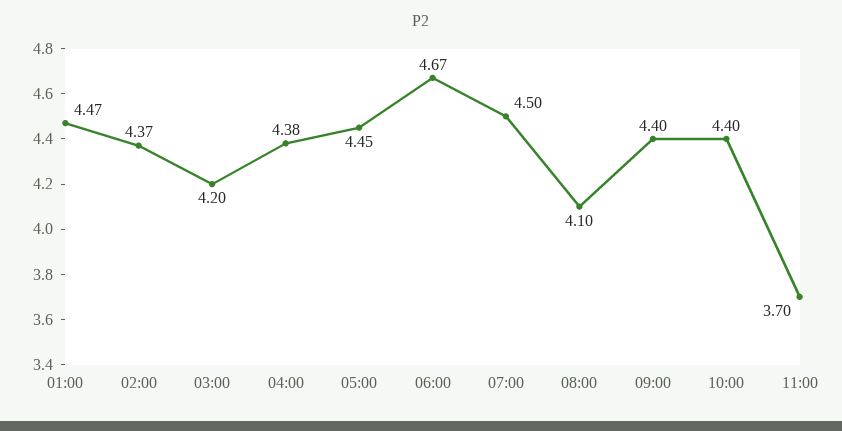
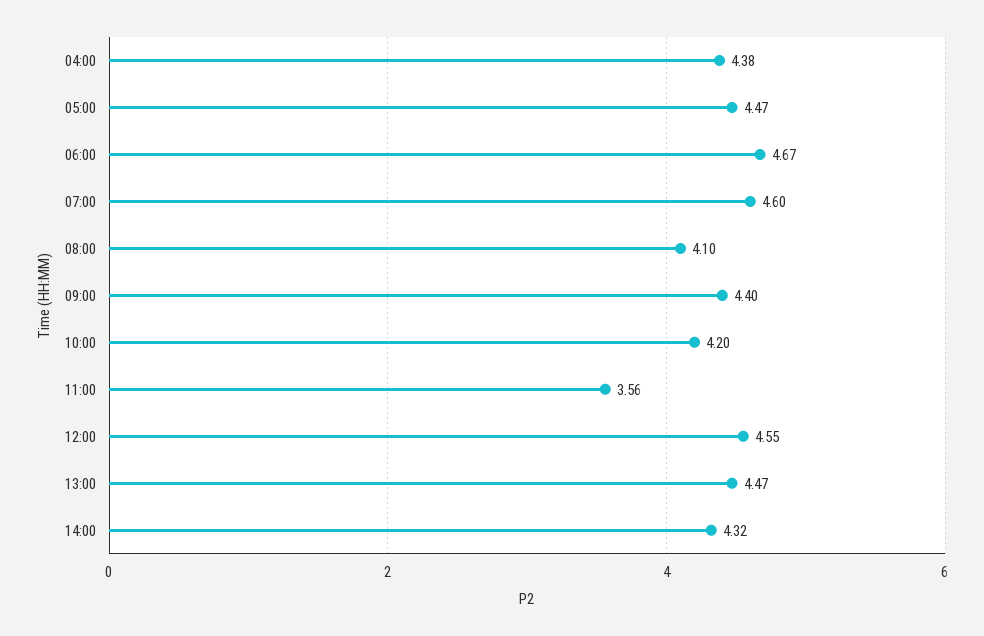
01:00: 4.47 -> none
02:00: 4.37 -> none
03:00: 4.2 -> none
05:00: 4.45 -> 4.47
07:00: 4.5 -> 4.6
10:00: 4.4 -> 4.2
11:00: 3.7 -> 3.56
12:00: none -> 4.55
13:00: none -> 4.47
14:00: none -> 4.32

